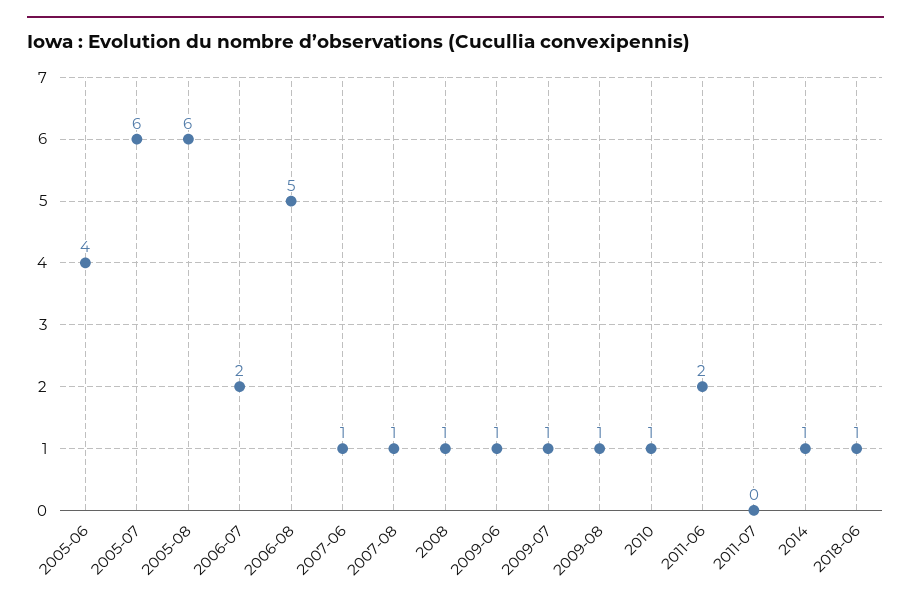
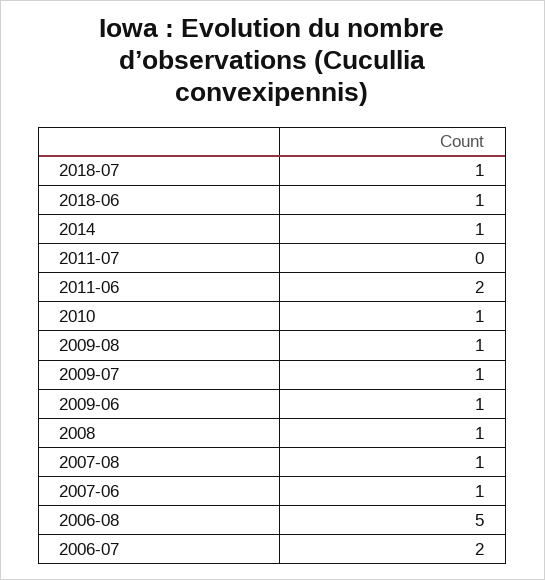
2005-06: 4 -> none
2005-07: 6 -> none
2005-08: 6 -> none
2018-07: none -> 1

